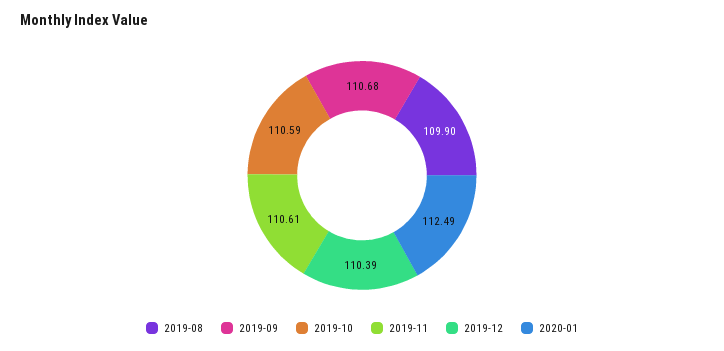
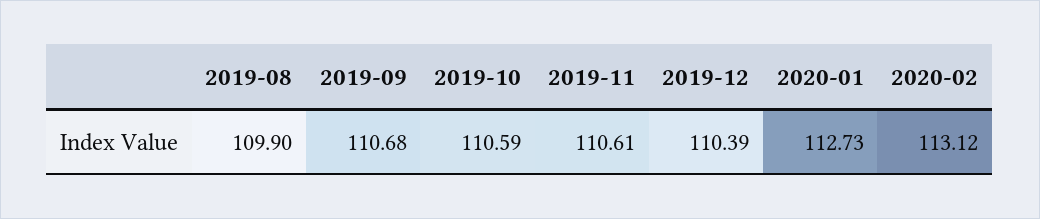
2020-01: 112.49 -> 112.73
2020-02: none -> 113.12

